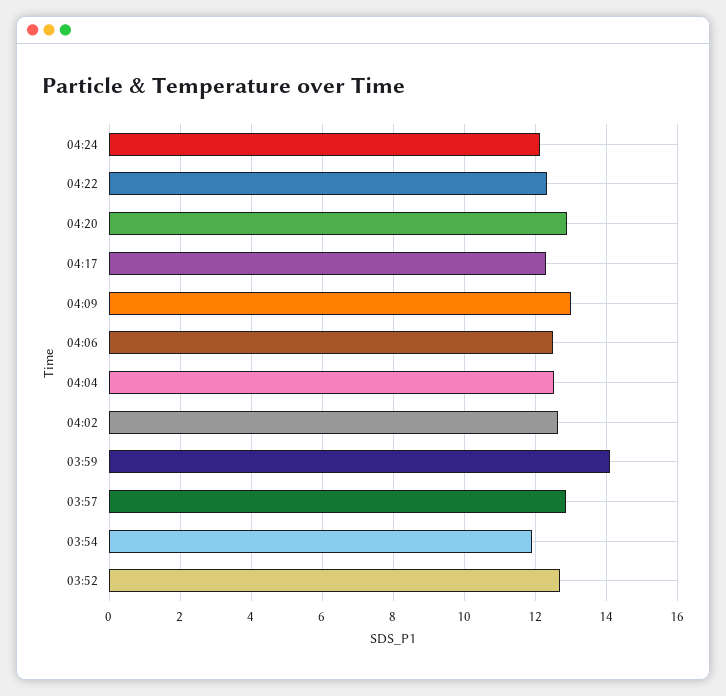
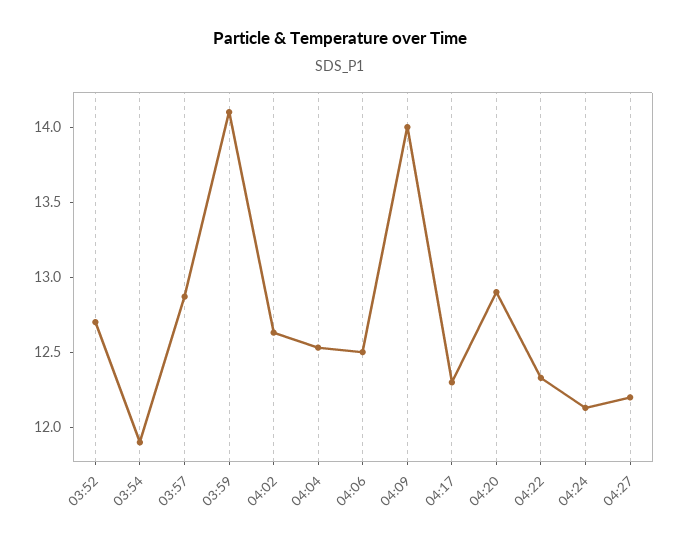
04:09: 13 -> 14
04:27: none -> 12.2

